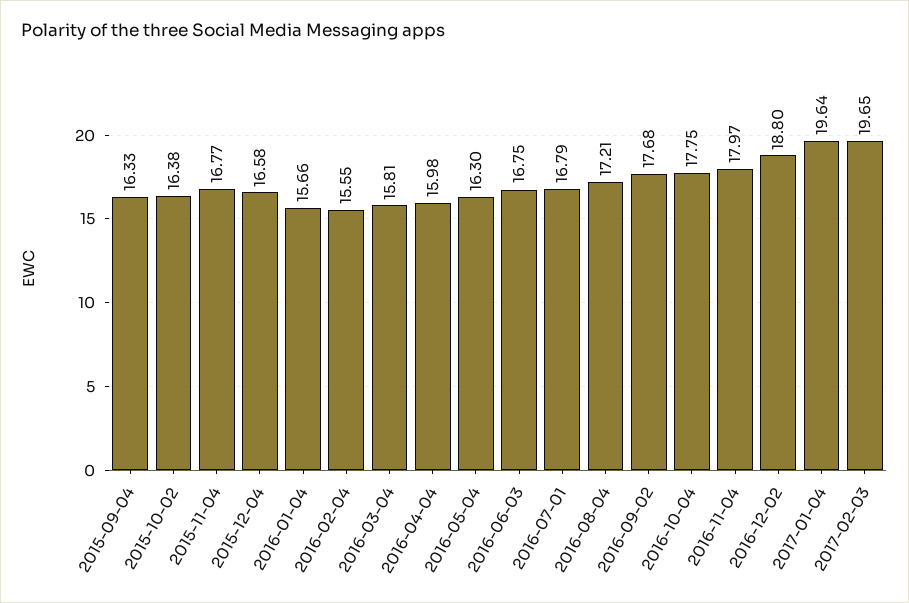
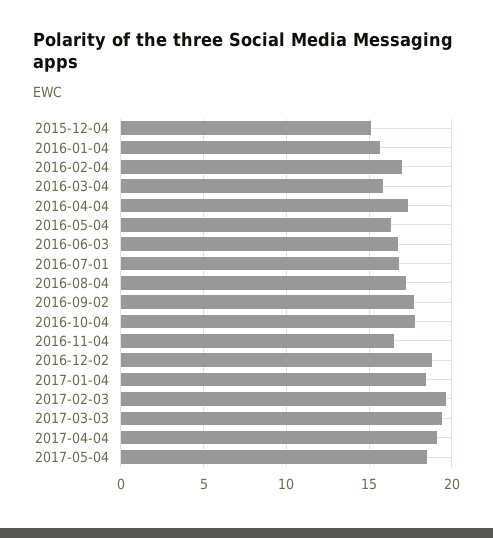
2015-09-04: 16.33 -> none
2015-10-02: 16.38 -> none
2015-11-04: 16.77 -> none
2015-12-04: 16.58 -> 15
2016-02-04: 15.55 -> 17
2016-04-04: 15.98 -> 17.5
2016-11-04: 17.97 -> 16.5
2017-01-04: 19.64 -> 18.5
2017-03-03: none -> 19.5
2017-04-04: none -> 19
2017-05-04: none -> 18.5

